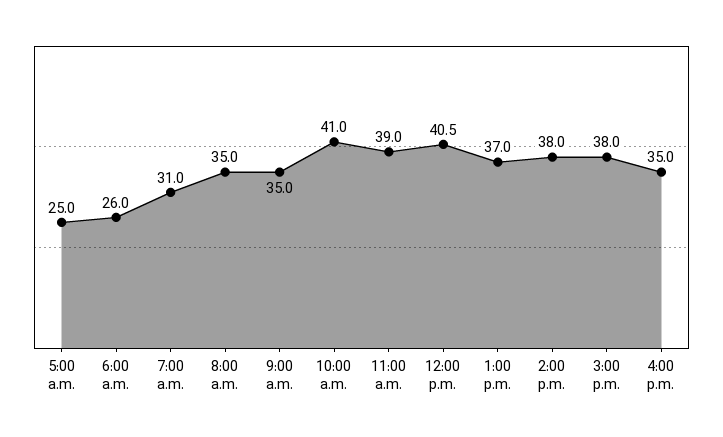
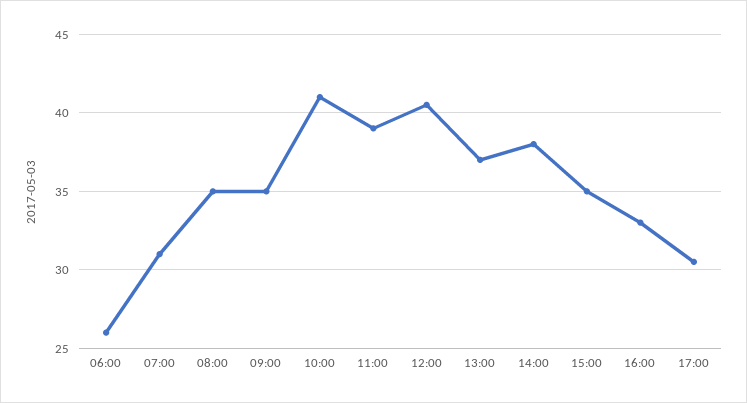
5:00 a.m.: 25 -> none
3:00 p.m.: 38 -> 35
4:00 p.m.: 35 -> 33
17:00: none -> 30.5

